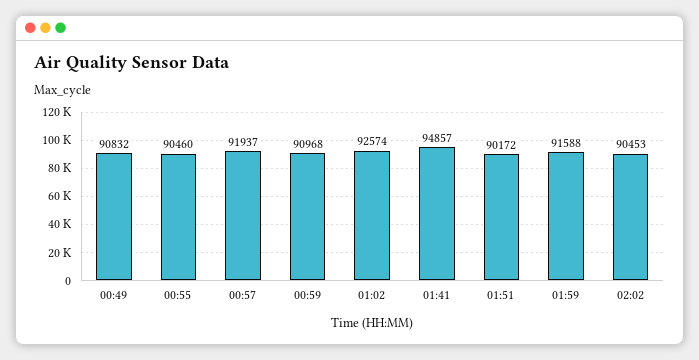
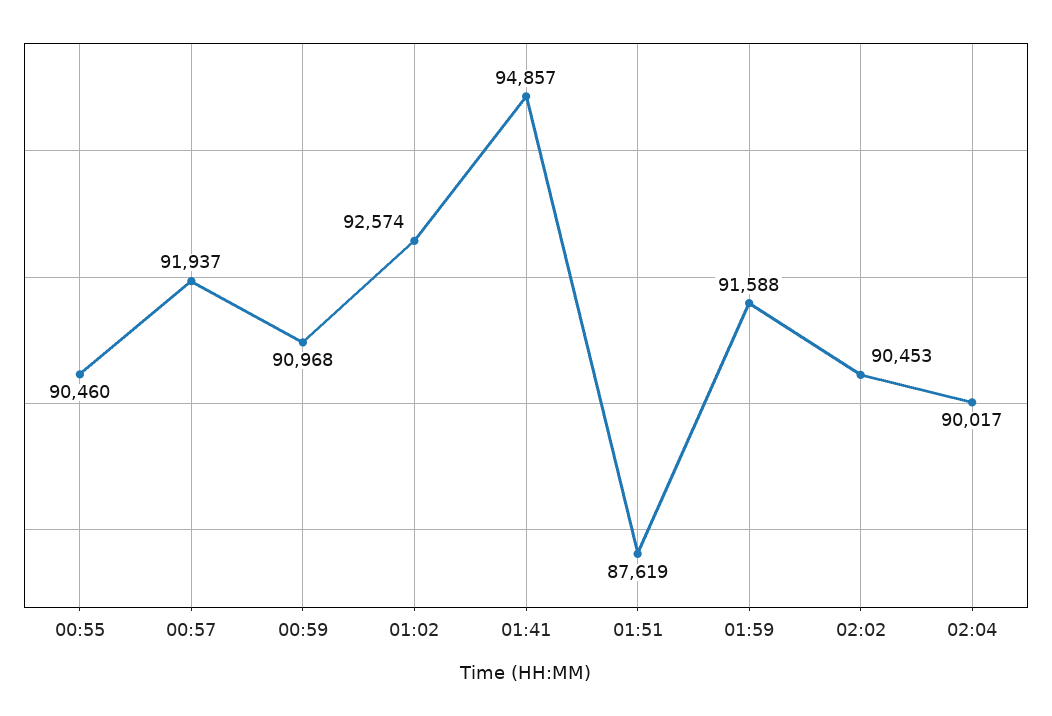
00:49: 90832 -> none
01:51: 90172 -> 87619
02:04: none -> 90017

